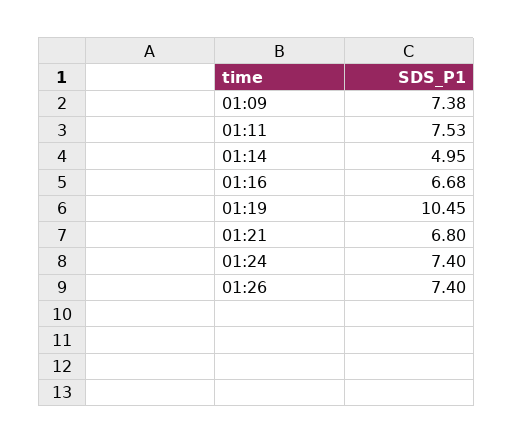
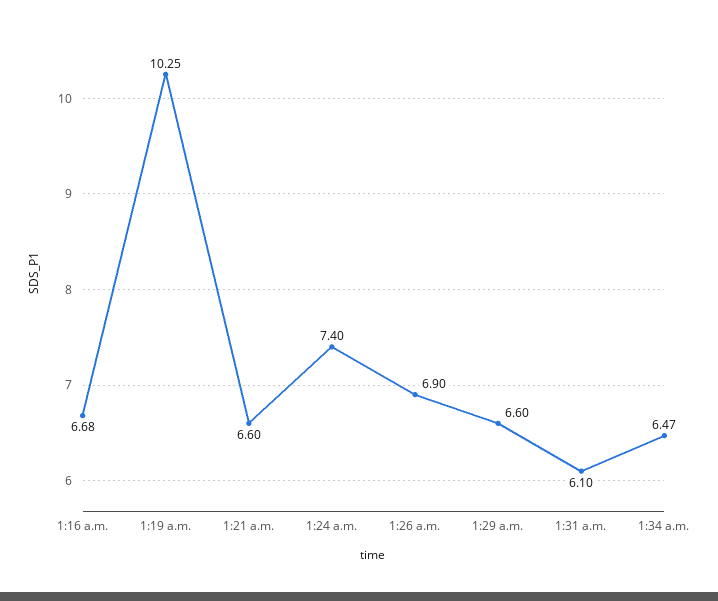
01:09: 7.38 -> none
01:11: 7.53 -> none
01:14: 4.95 -> none
01:19: 10.45 -> 10.25
01:21: 6.8 -> 6.6
01:26: 7.4 -> 6.9
1:29 a.m.: none -> 6.6
1:31 a.m.: none -> 6.1
1:34 a.m.: none -> 6.47

